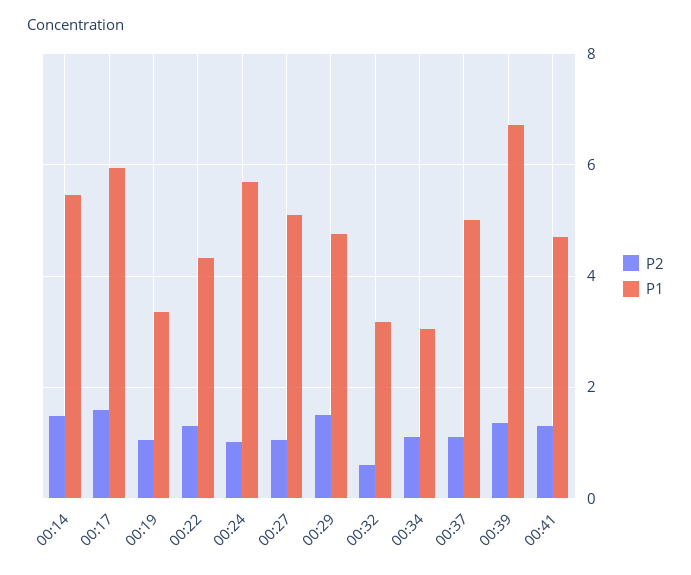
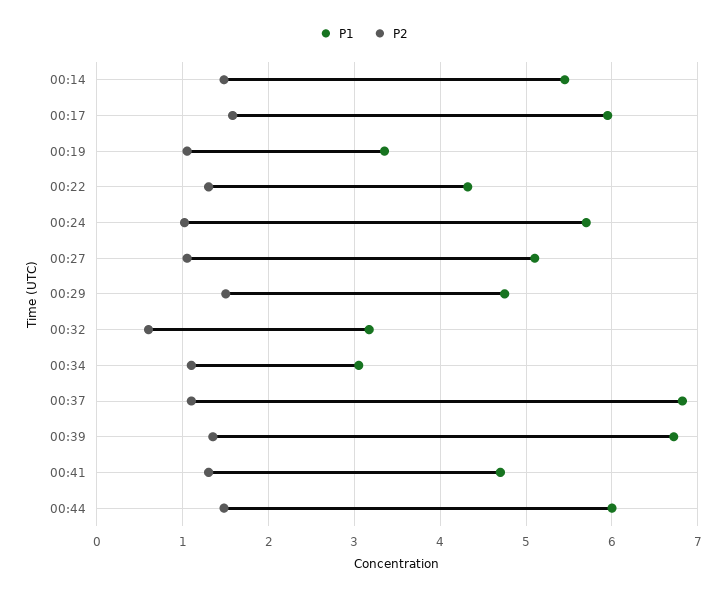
P1, 00:37: 5 -> 6.8
P1, 00:44: none -> 6
P2, 00:44: none -> 1.5

